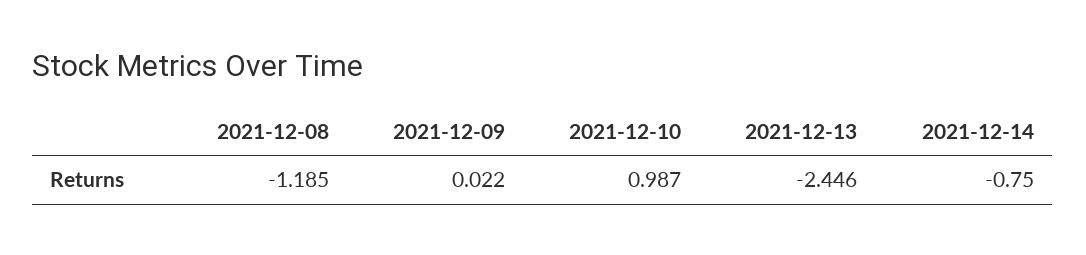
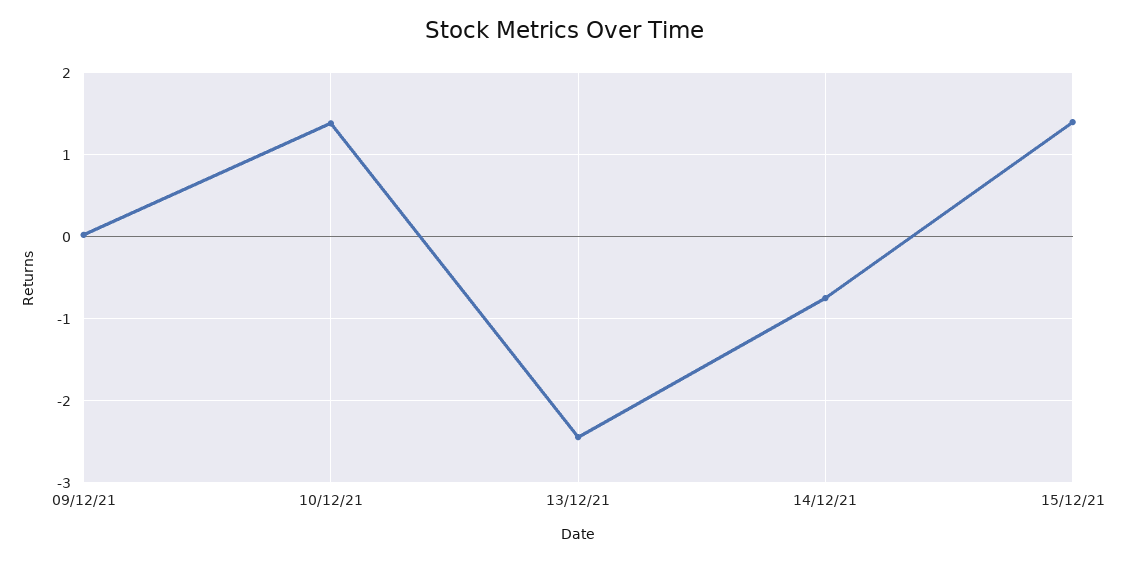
2021-12-08: -1.185 -> none
2021-12-10: 0.987 -> 1.4
15/12/21: none -> 1.4

